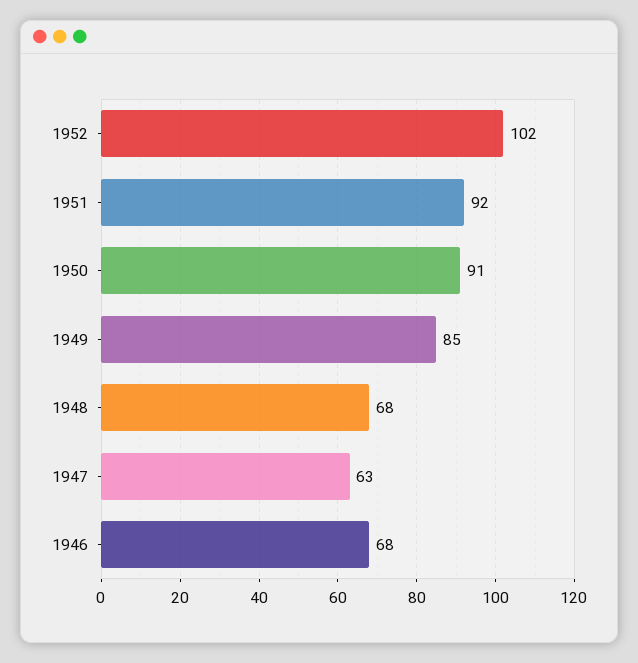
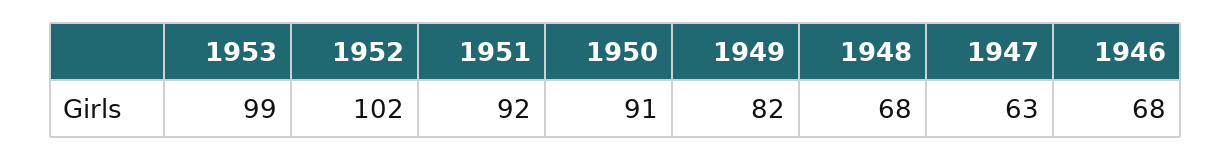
1949: 85 -> 82
1953: none -> 99

